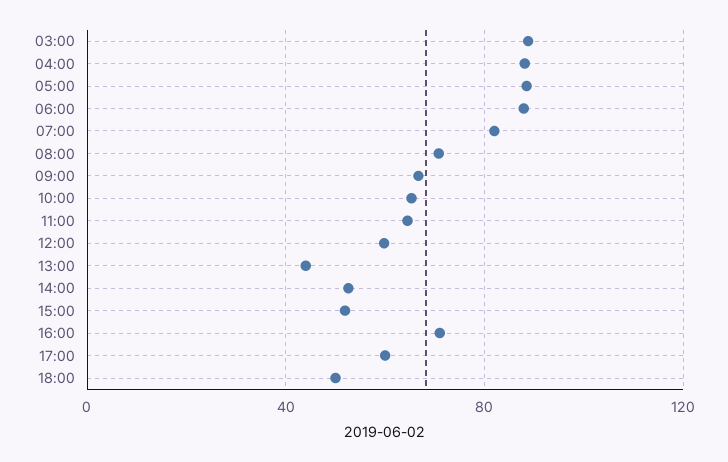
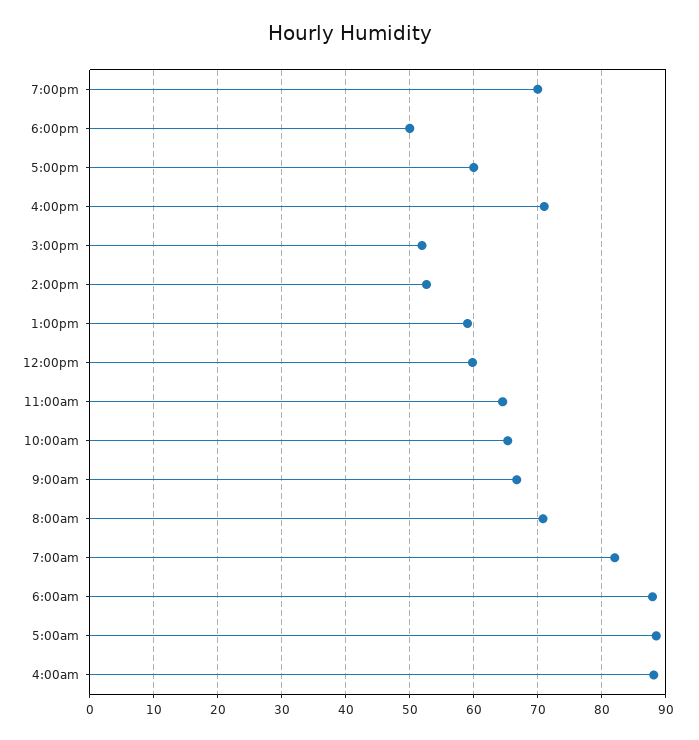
03:00: 90 -> none
13:00: 45 -> 59
7:00pm: none -> 70

